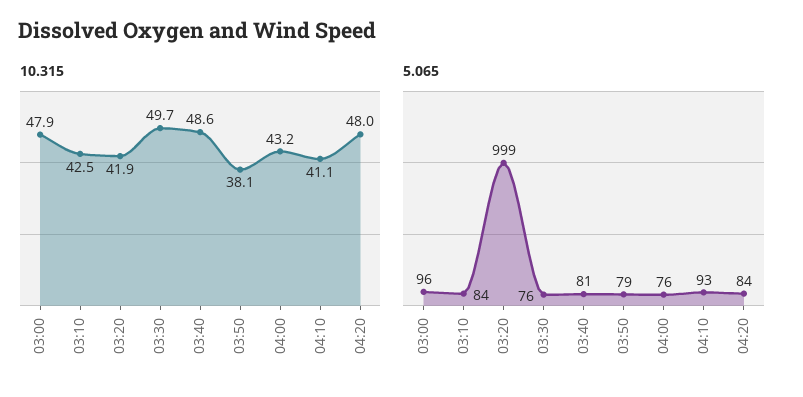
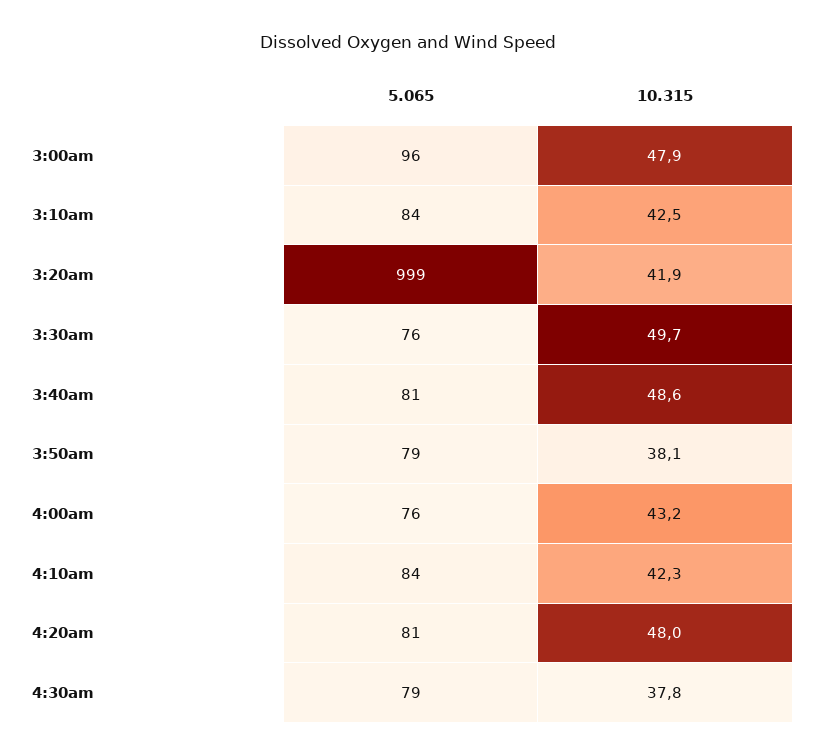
10.315, 04:10: 41.1 -> 42.3
5.065, 04:10: 93 -> 84
5.065, 04:20: 84 -> 81
5.065, 4:30am: none -> 79
10.315, 4:30am: none -> 37.8

